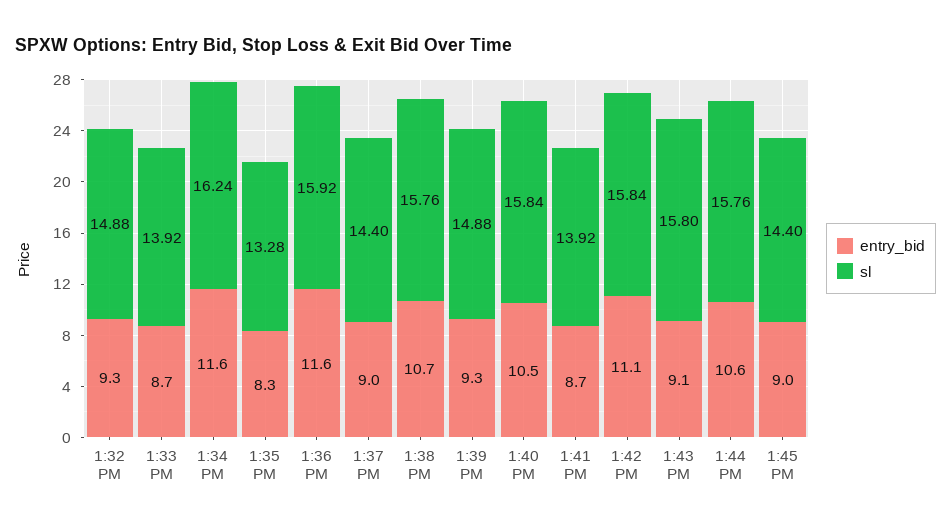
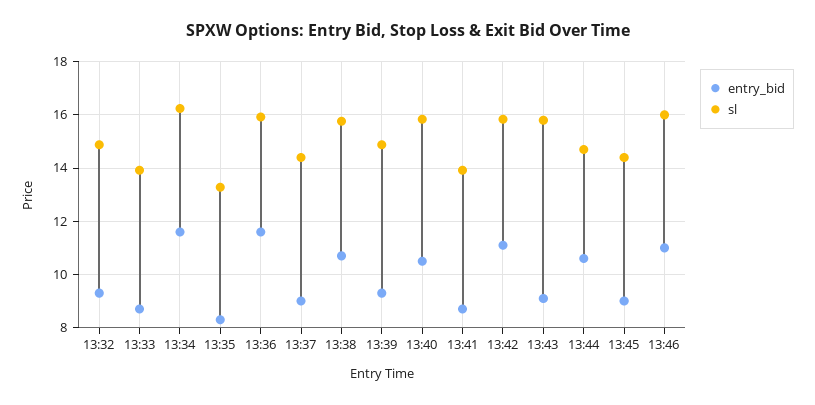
sl, 1:44 PM: 15.76 -> 14.75
entry_bid, 13:46: none -> 11
sl, 13:46: none -> 16

